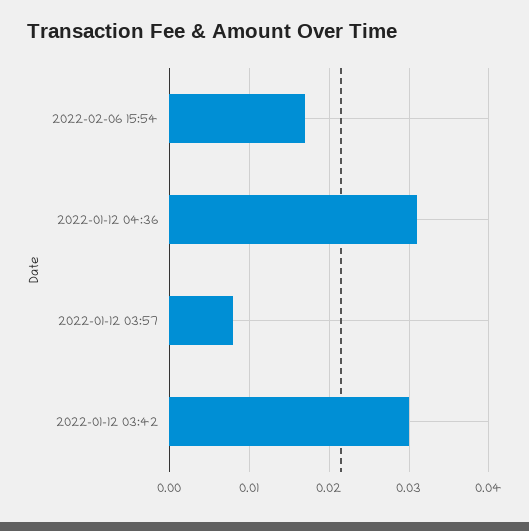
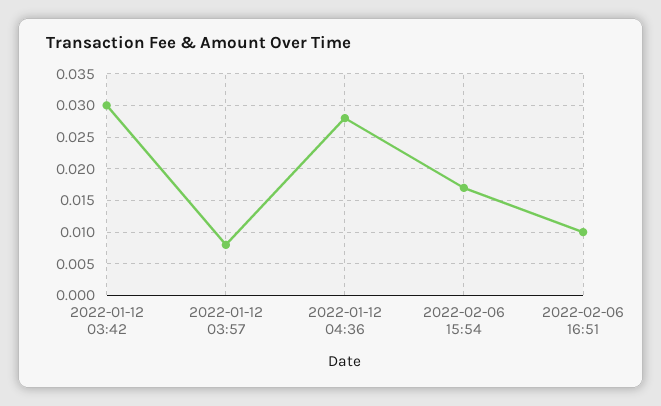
2022-01-12 04:36: 0.031 -> 0.028
2022-02-06 16:51: none -> 0.01

